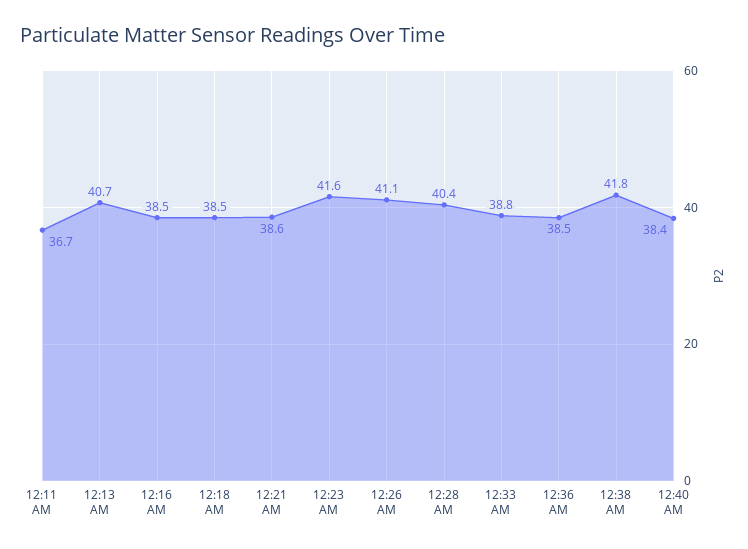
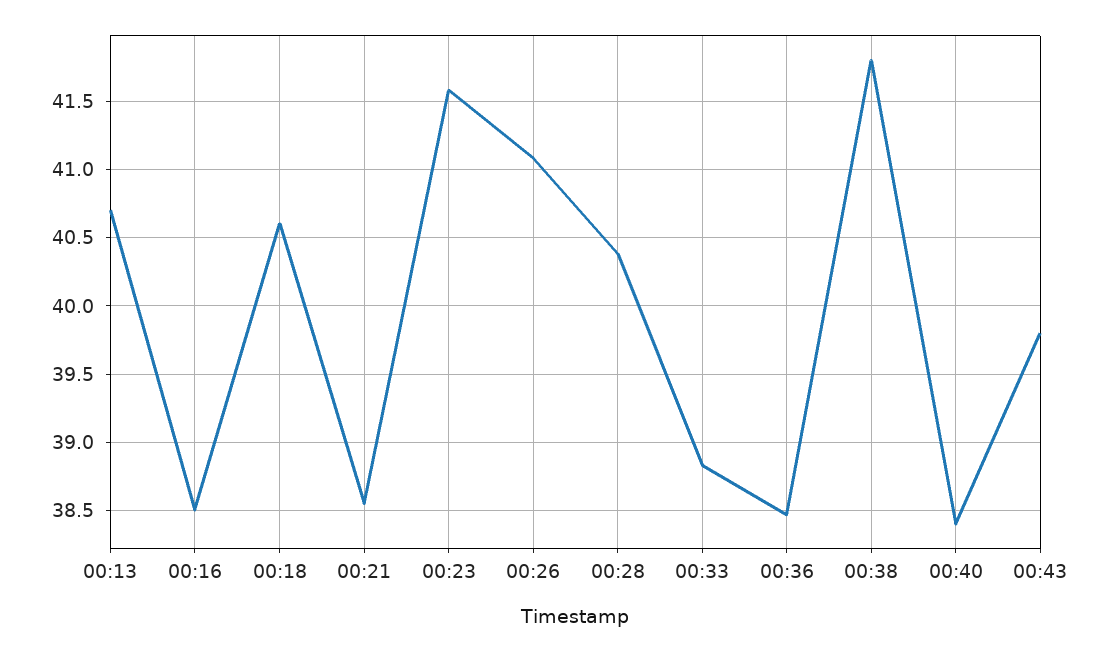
12:11 AM: 36.7 -> none
12:18 AM: 38.5 -> 40.6
00:43: none -> 39.8

